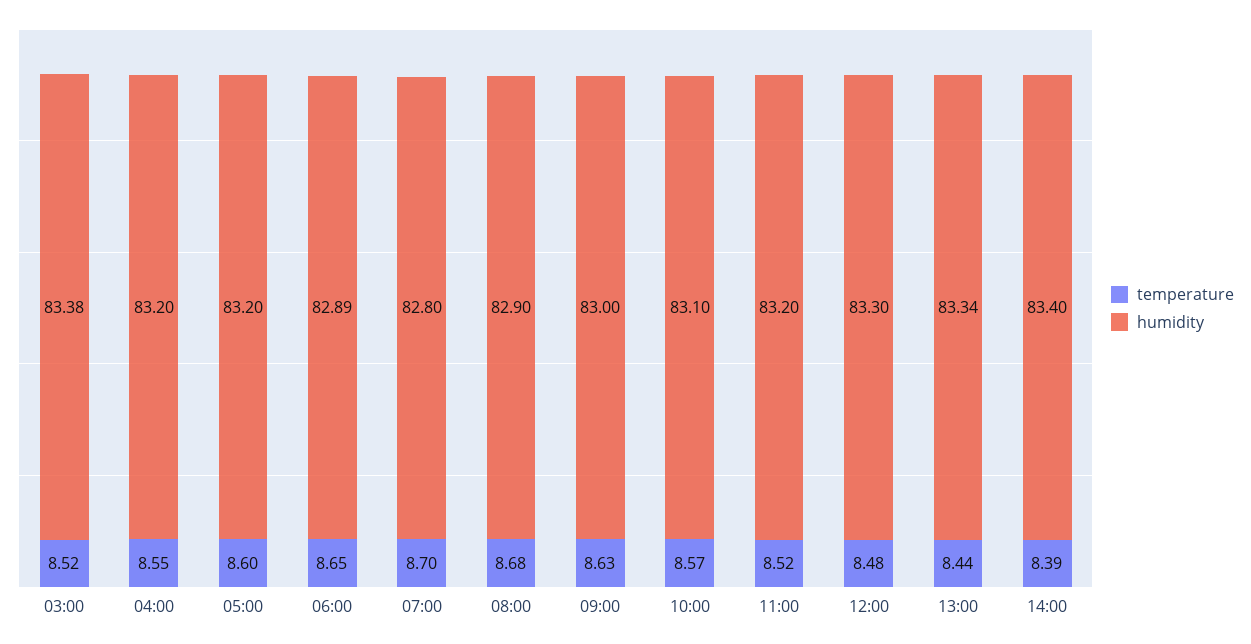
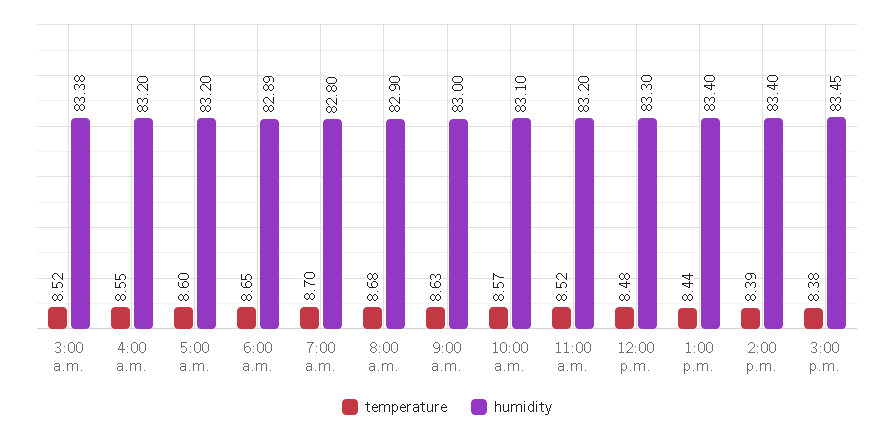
humidity, 13:00: 83.34 -> 83.4
temperature, 3:00 p.m.: none -> 8.38
humidity, 3:00 p.m.: none -> 83.45

